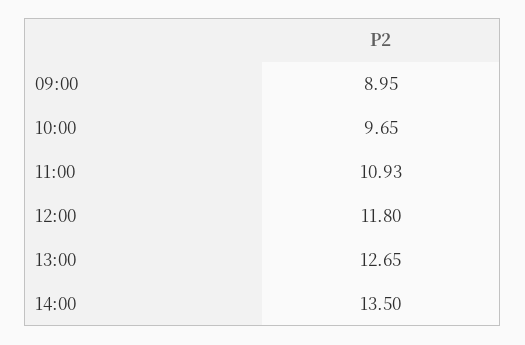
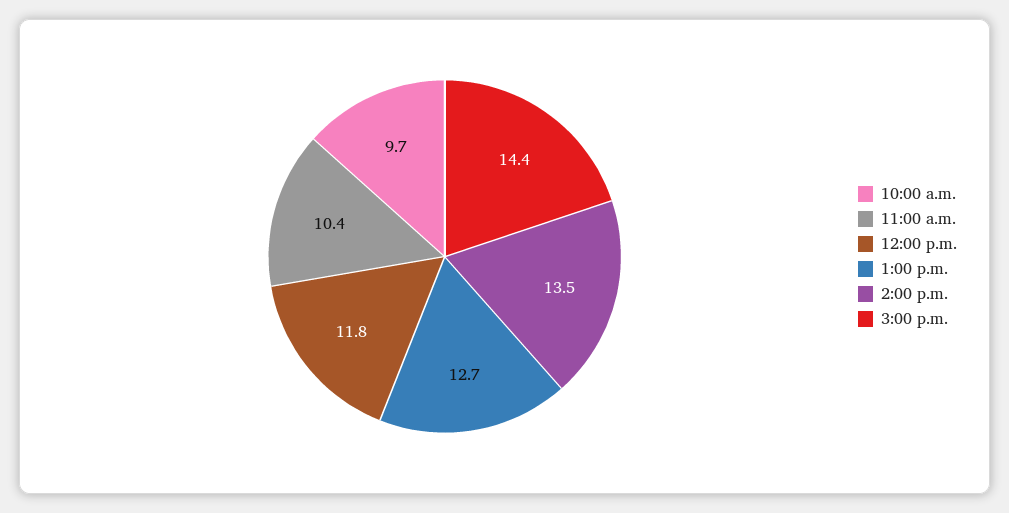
09:00: 8.95 -> none
11:00: 10.93 -> 10.4
3:00 p.m.: none -> 14.4

